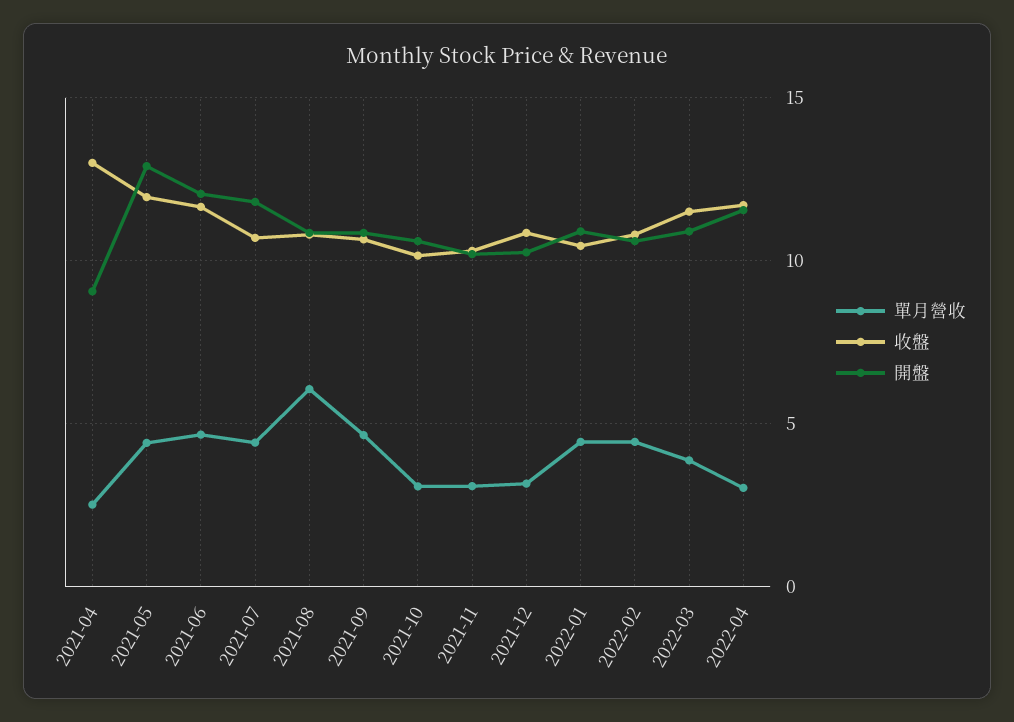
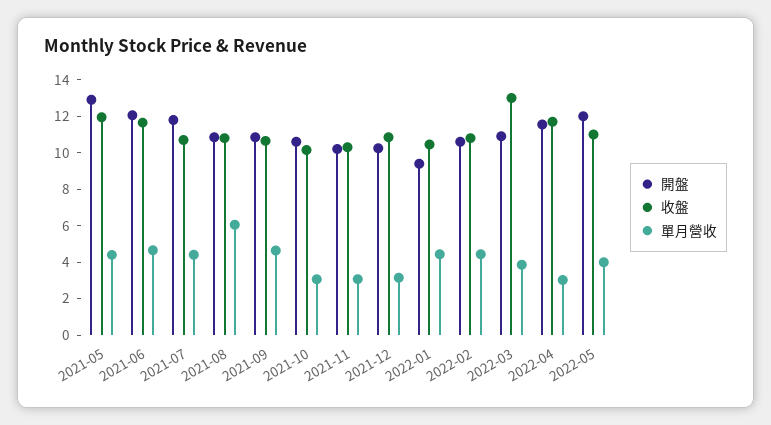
單月營收, 2021-04: 2.5 -> none
收盤, 2021-04: 13 -> none
開盤, 2021-04: 9 -> none
開盤, 2022-01: 11 -> 9.5
收盤, 2022-03: 11.5 -> 13
開盤, 2022-05: none -> 12
收盤, 2022-05: none -> 11
單月營收, 2022-05: none -> 4

